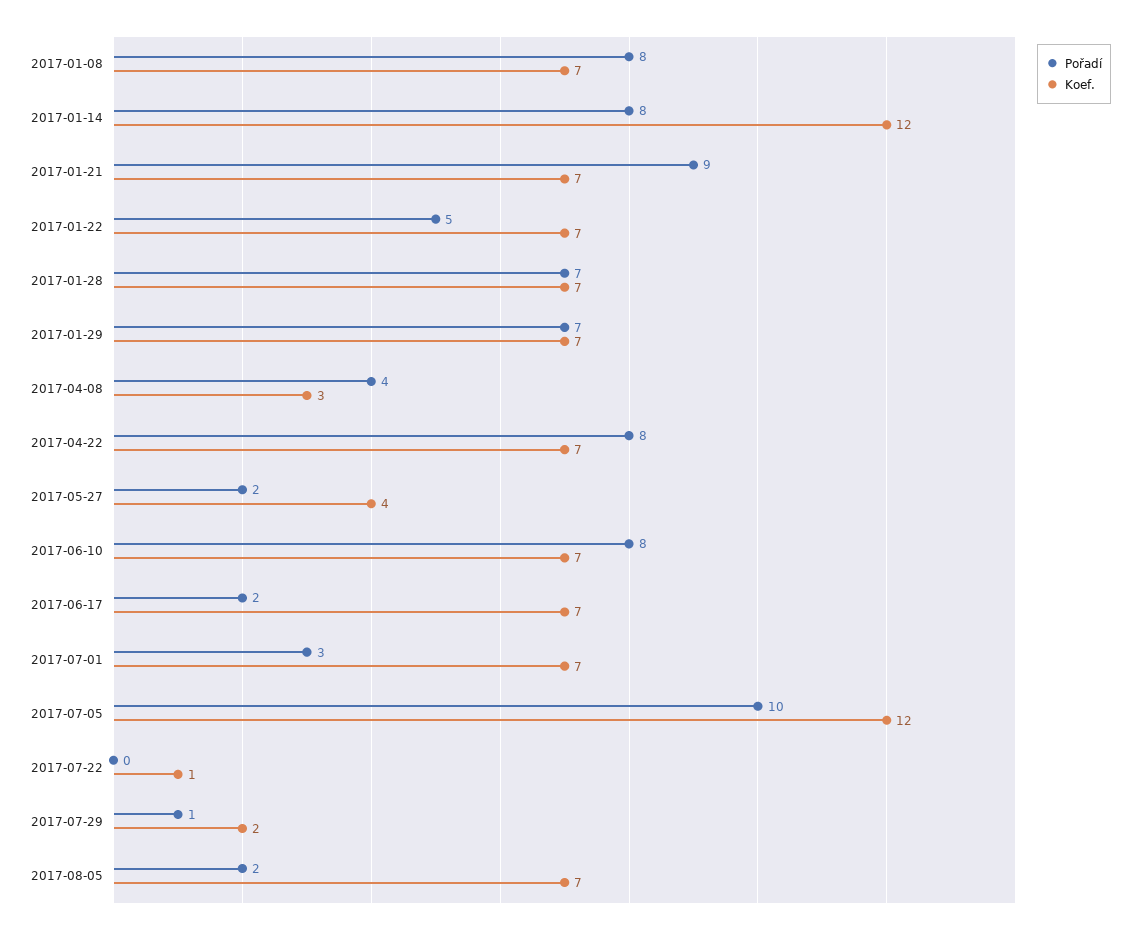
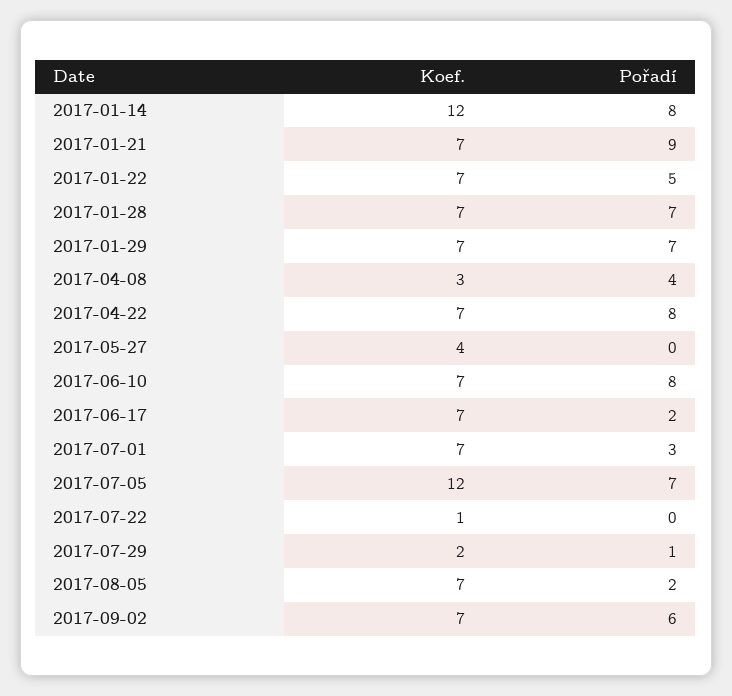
Pořadí, 2017-01-08: 8 -> none
Koef., 2017-01-08: 7 -> none
Pořadí, 2017-05-27: 2 -> 0
Pořadí, 2017-07-05: 10 -> 7
Koef., 2017-09-02: none -> 7
Pořadí, 2017-09-02: none -> 6

